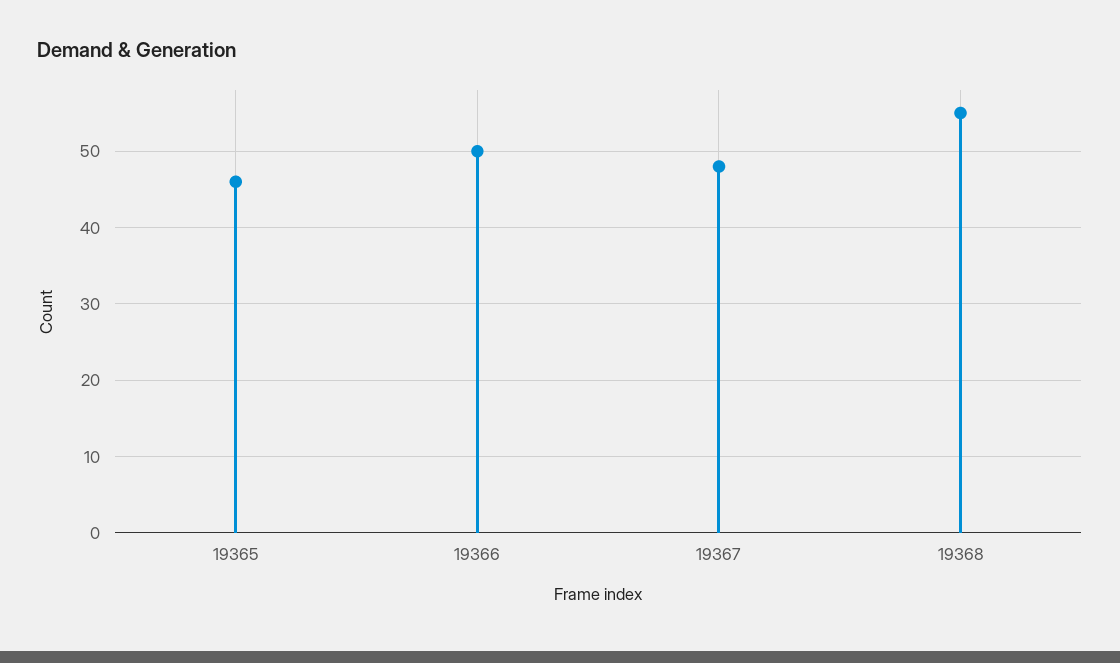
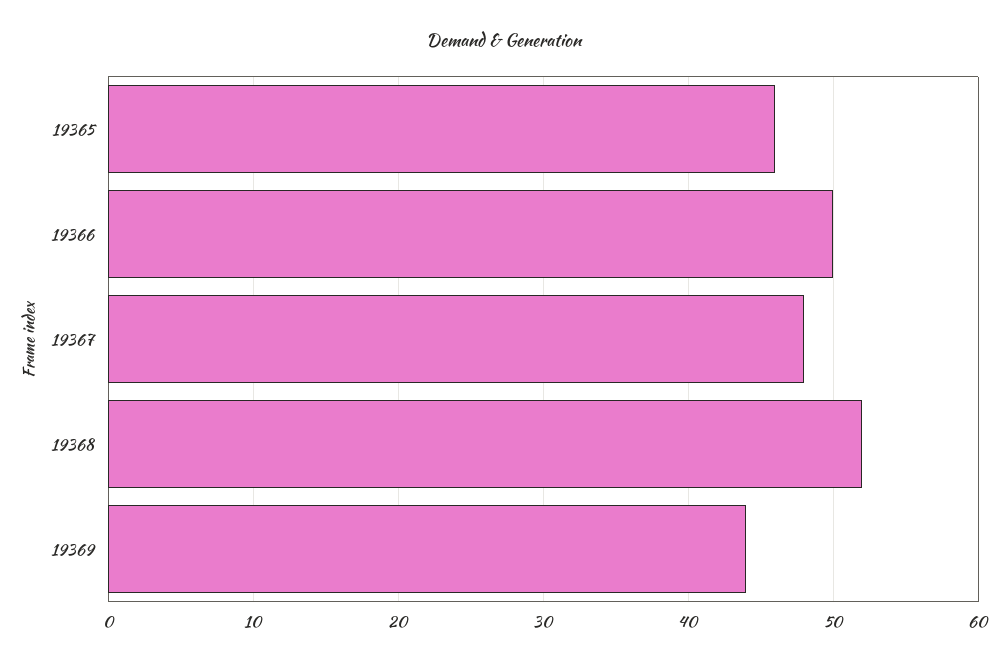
19368: 55 -> 52
19369: none -> 44

